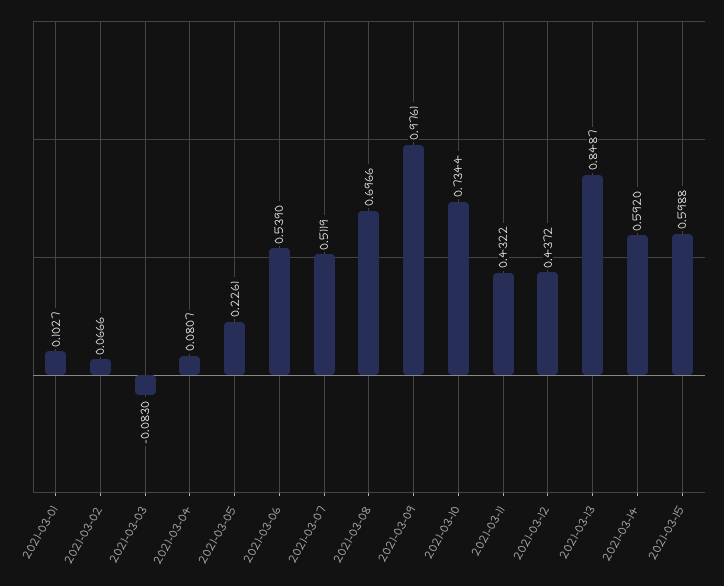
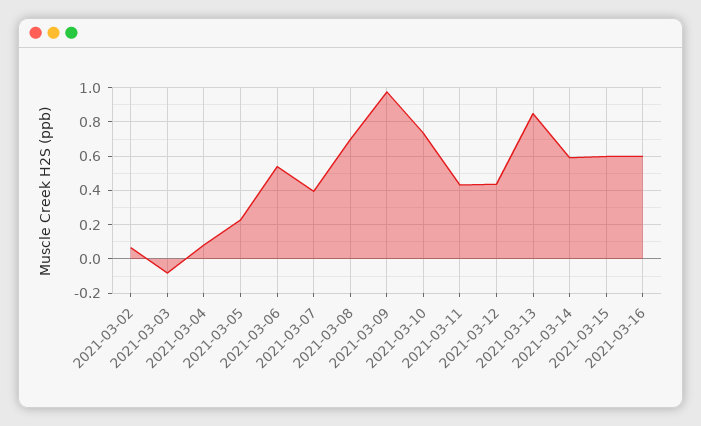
2021-03-01: 0.1027 -> none
2021-03-07: 0.5119 -> 0.4
2021-03-16: none -> 0.6

